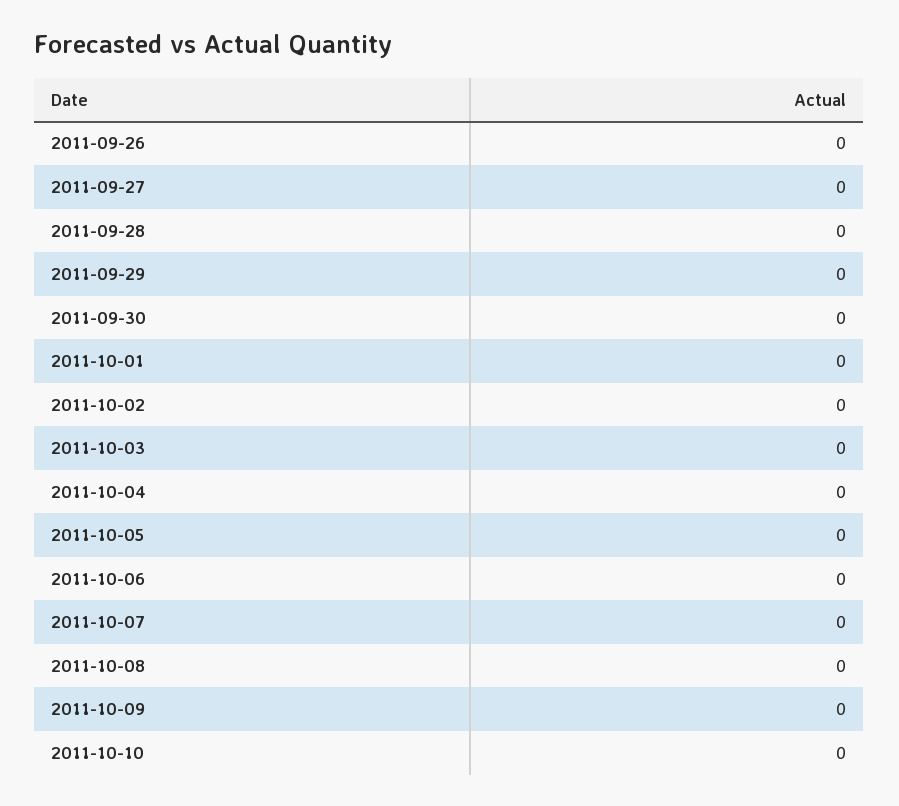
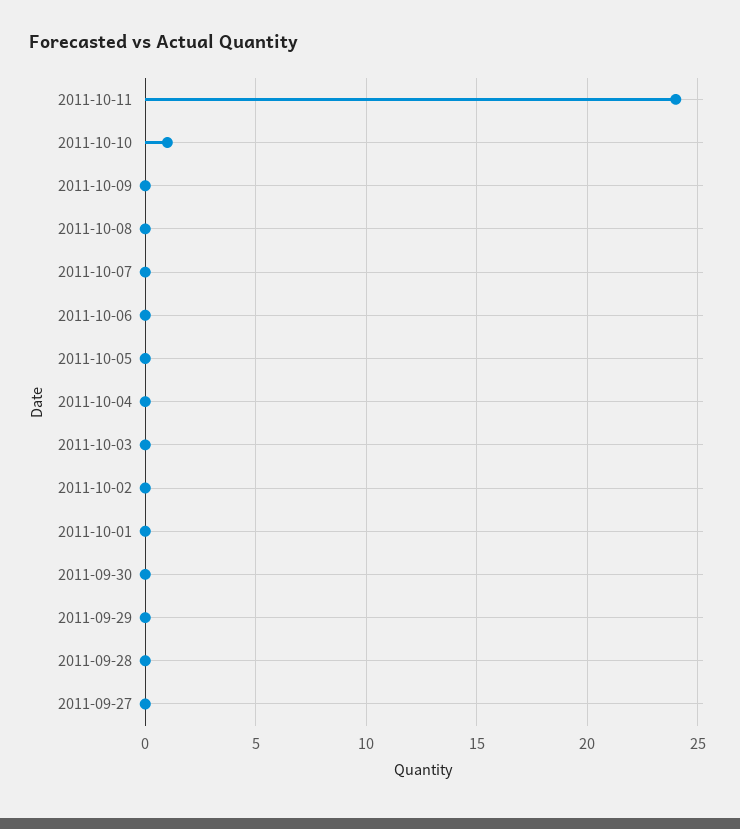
2011-09-26: 0 -> none
2011-10-10: 0 -> 1
2011-10-11: none -> 24

